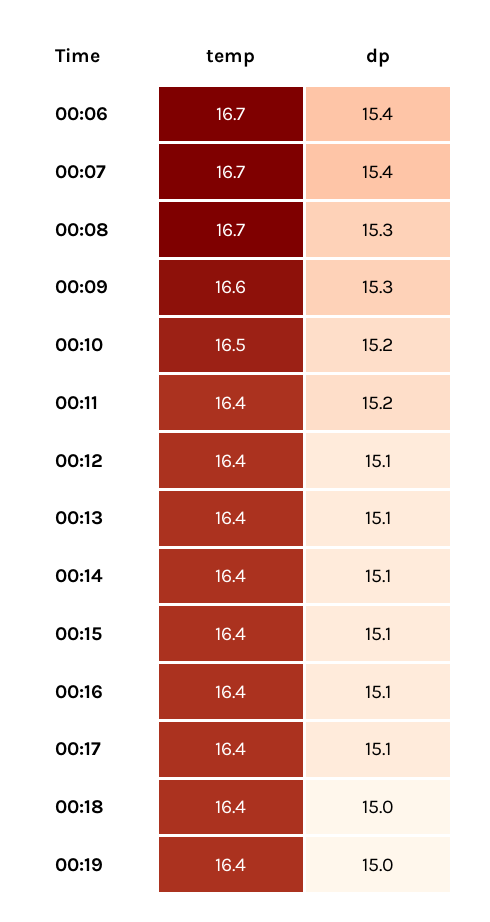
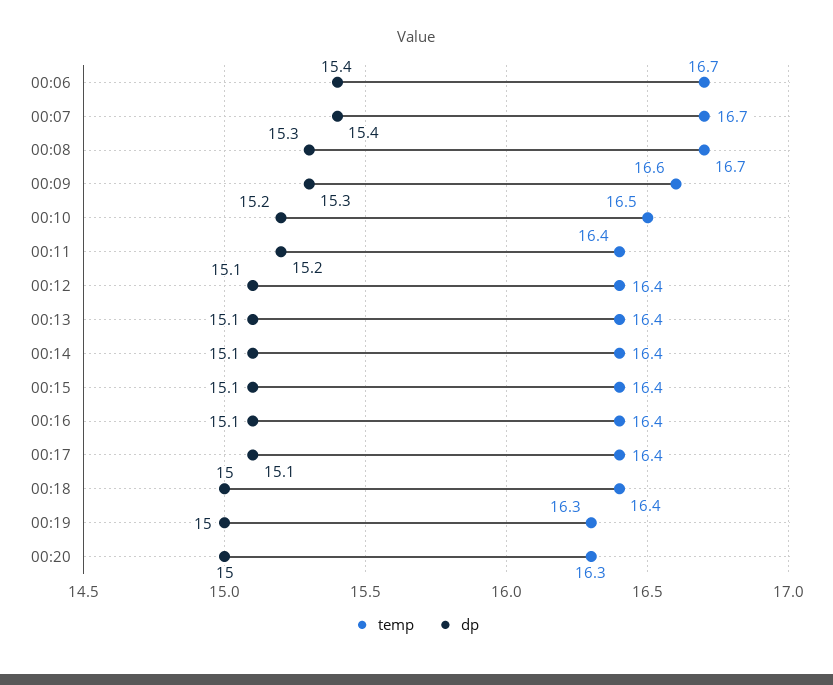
temp, 00:19: 16.4 -> 16.3
temp, 00:20: none -> 16.3
dp, 00:20: none -> 15

